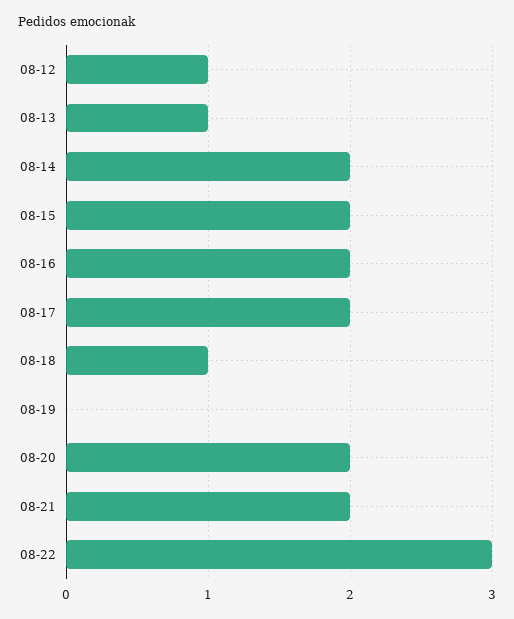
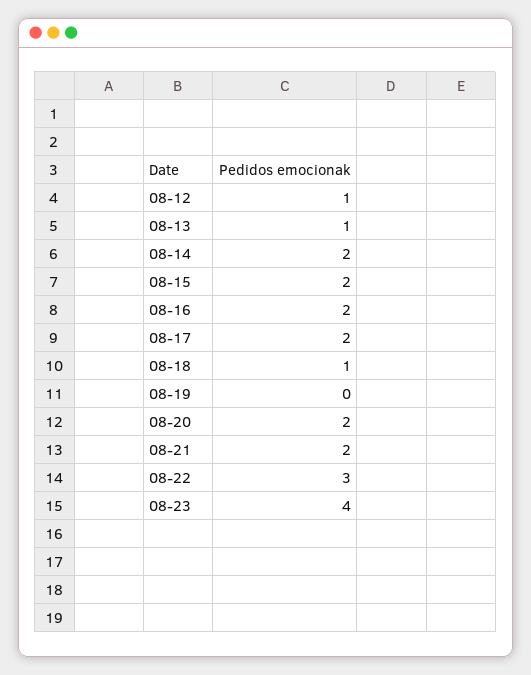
08-23: none -> 4

